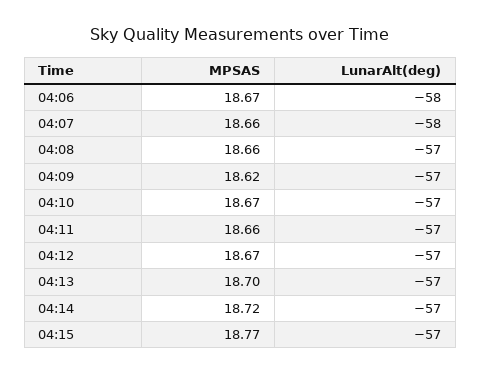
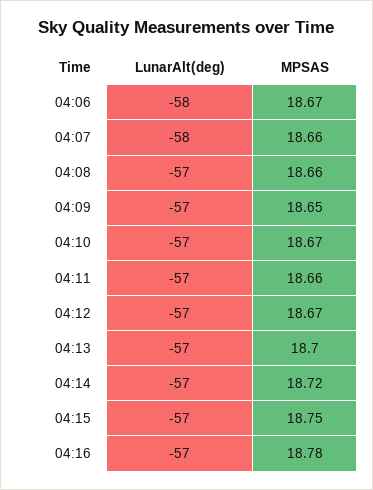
MPSAS, 04:09: 18.62 -> 18.65
MPSAS, 04:15: 18.77 -> 18.75
LunarAlt(deg), 04:16: none -> -57
MPSAS, 04:16: none -> 18.78

